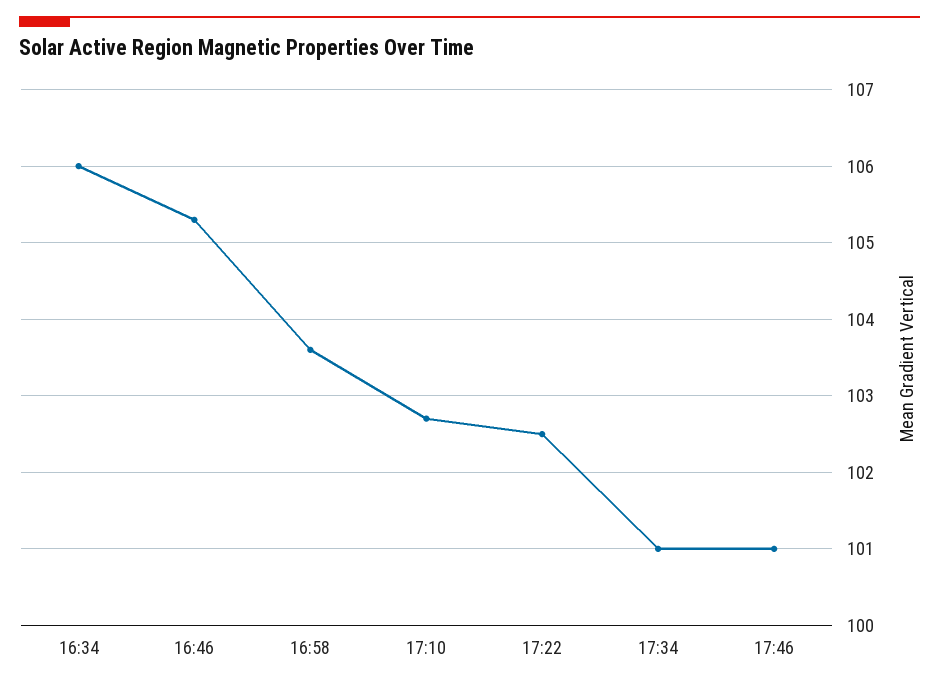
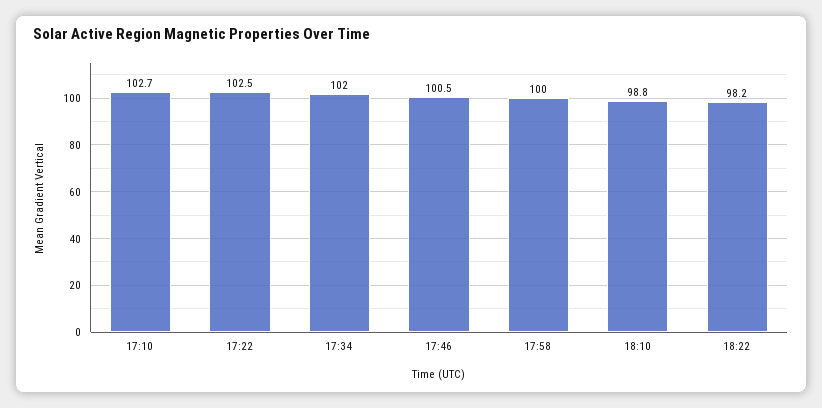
16:34: 106 -> none
16:46: 105.3 -> none
16:58: 103.6 -> none
17:34: 101 -> 102
17:46: 101 -> 100.5
17:58: none -> 100
18:10: none -> 98.8
18:22: none -> 98.2

